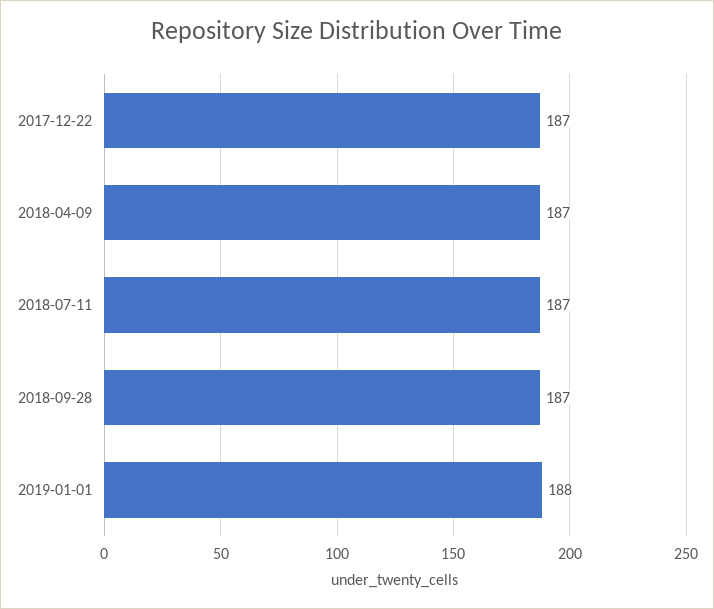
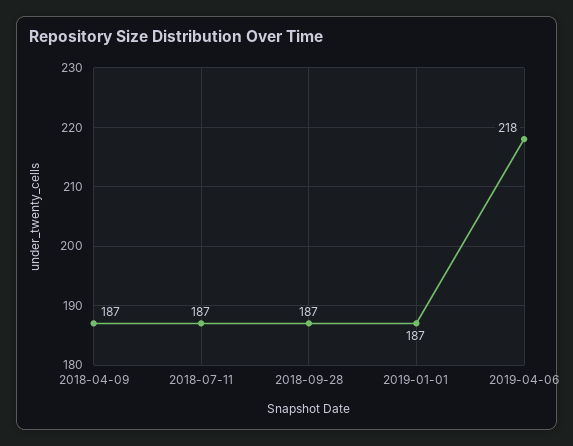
2017-12-22: 187 -> none
2019-01-01: 188 -> 187
2019-04-06: none -> 218

